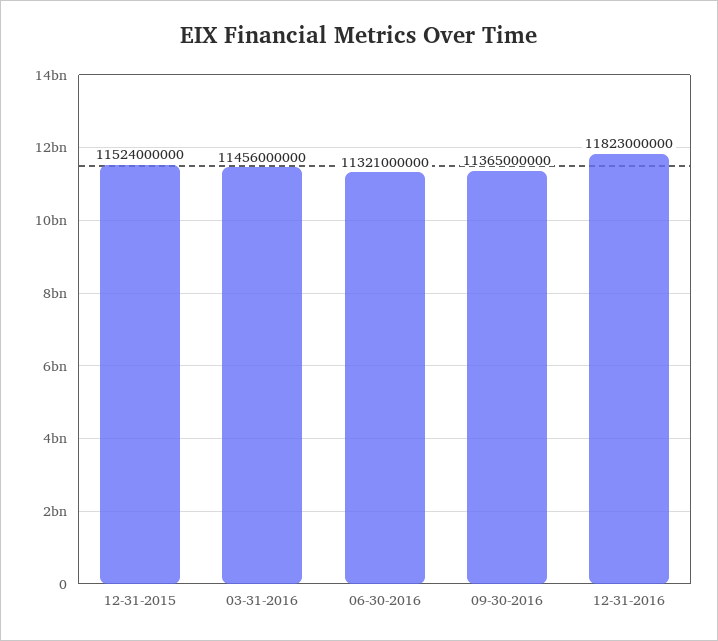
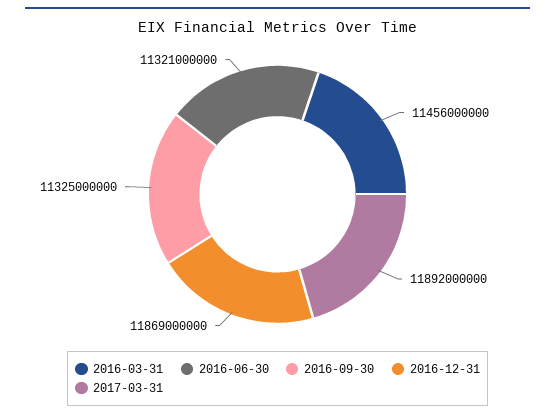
12-31-2015: 11524000000 -> none
09-30-2016: 11365000000 -> 11325000000
12-31-2016: 11823000000 -> 11869000000
2017-03-31: none -> 11892000000

